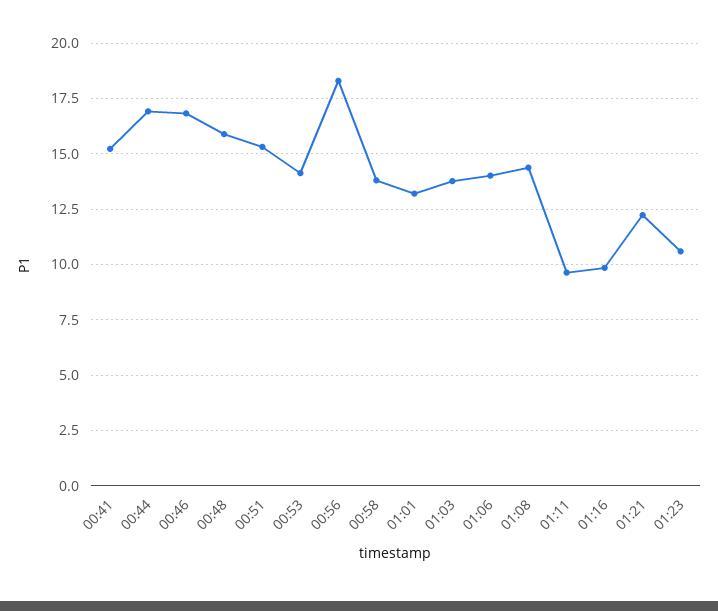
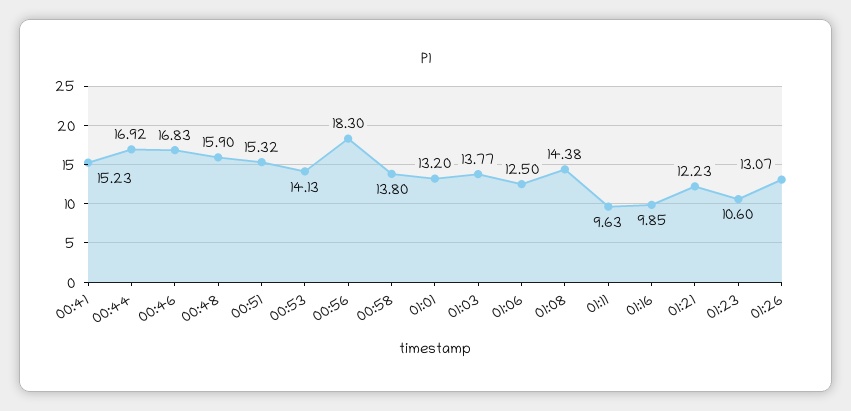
01:06: 14 -> 12.5
01:26: none -> 13.07

